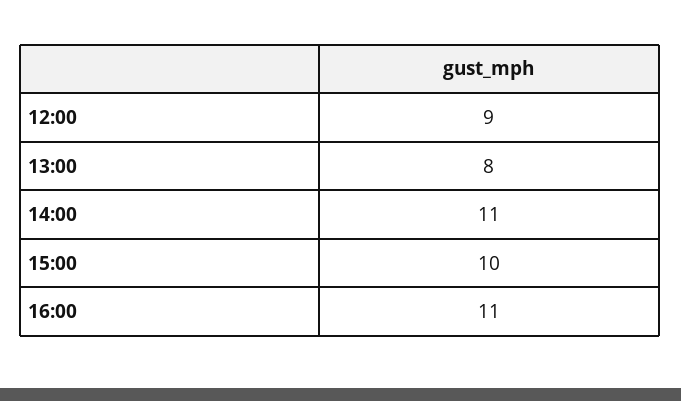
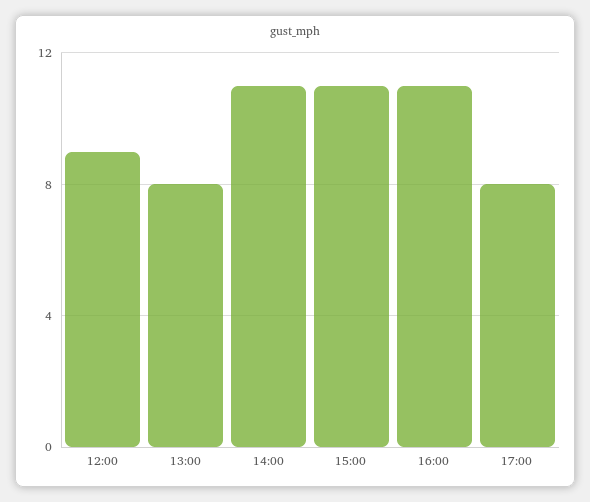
15:00: 10 -> 11
17:00: none -> 8

